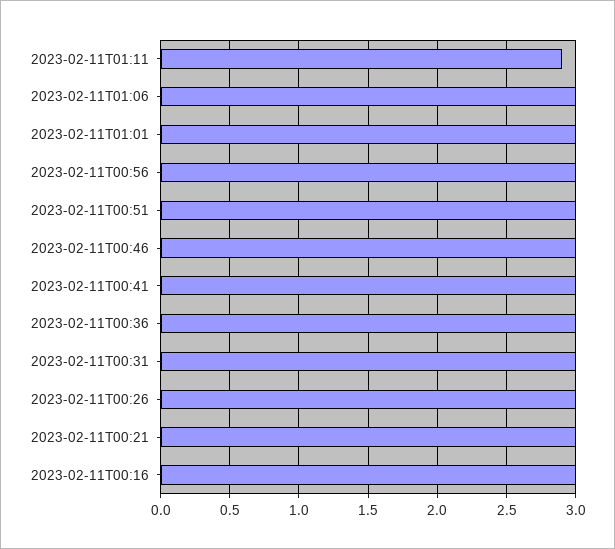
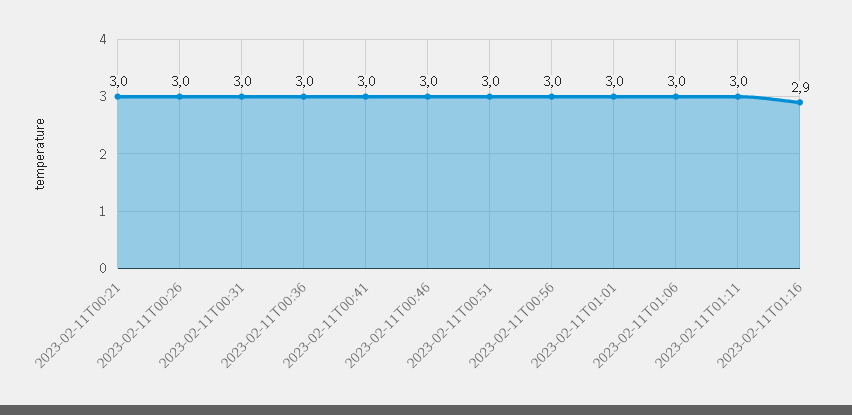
2023-02-11T01:11: 2.9 -> 3
2023-02-11T00:16: 3 -> none
2023-02-11T01:16: none -> 2.9

